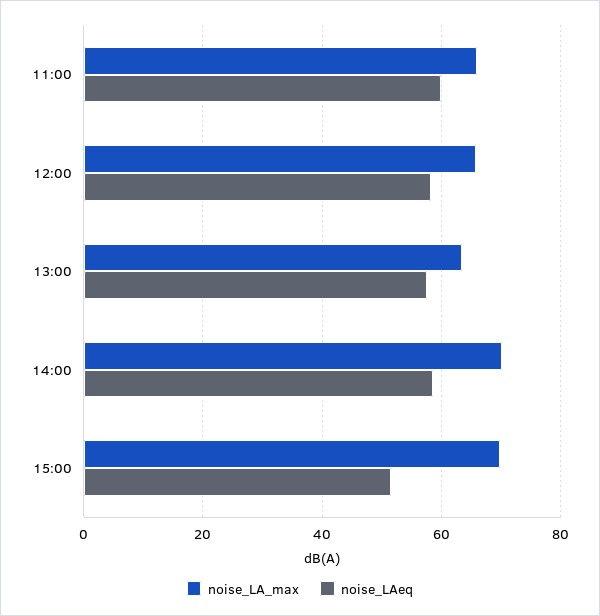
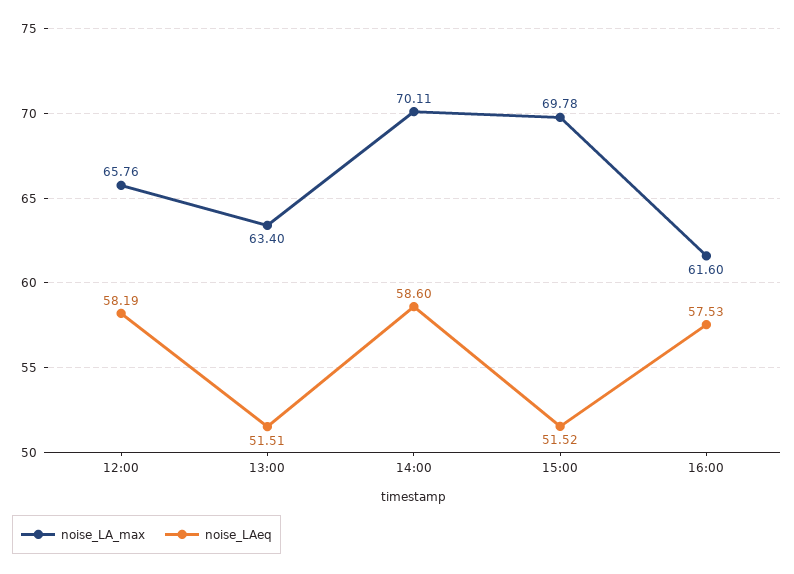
noise_LA_max, 11:00: 66 -> none
noise_LAeq, 11:00: 60 -> none
noise_LAeq, 13:00: 58 -> 51.51
noise_LA_max, 16:00: none -> 61.6
noise_LAeq, 16:00: none -> 57.53

